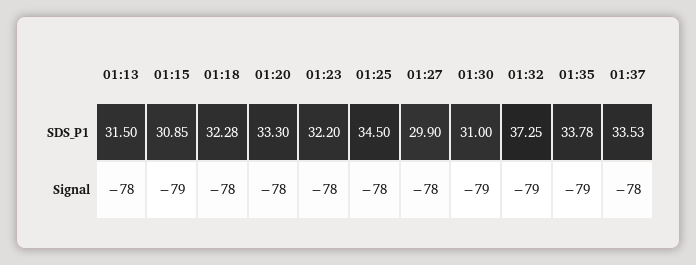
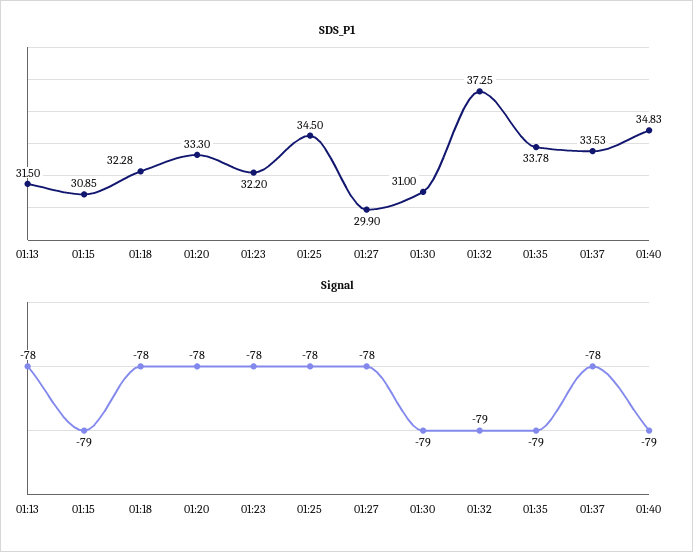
SDS_P1, 01:40: none -> 34.83
Signal, 01:40: none -> -79

